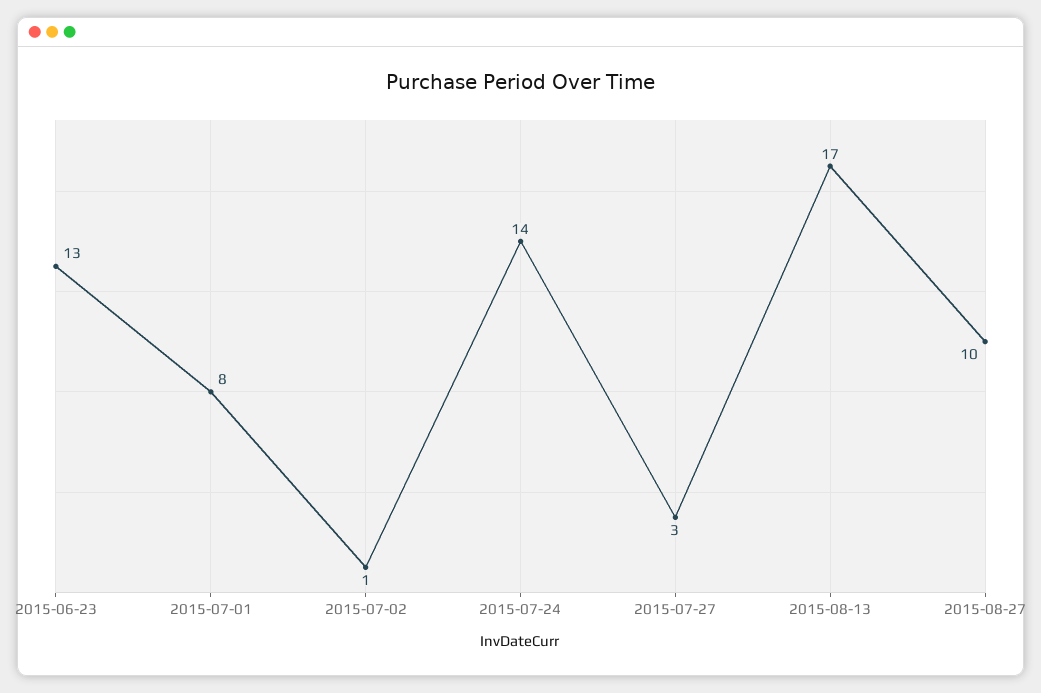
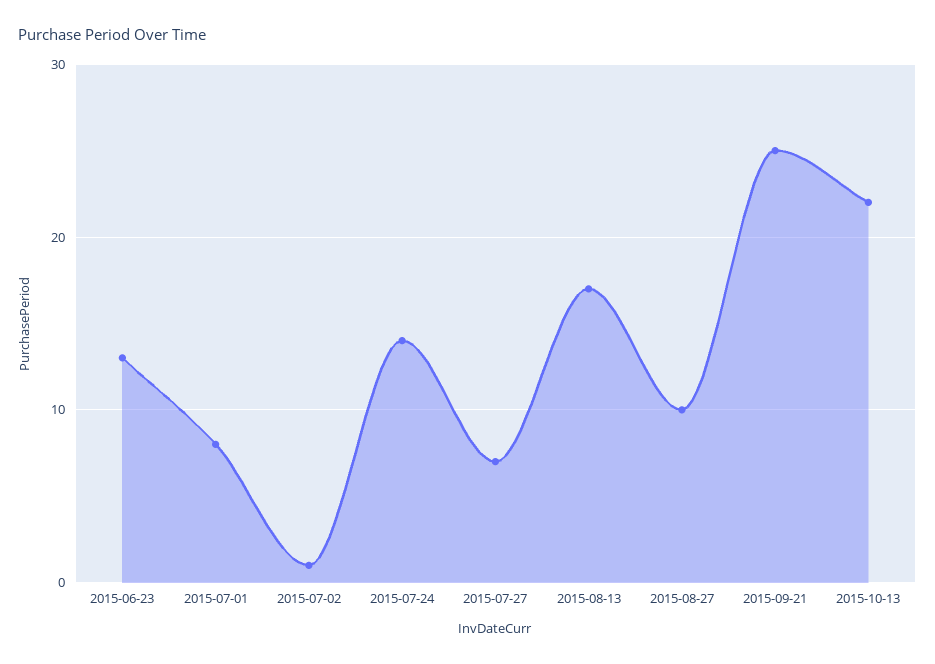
2015-07-27: 3 -> 7
2015-09-21: none -> 25
2015-10-13: none -> 22

